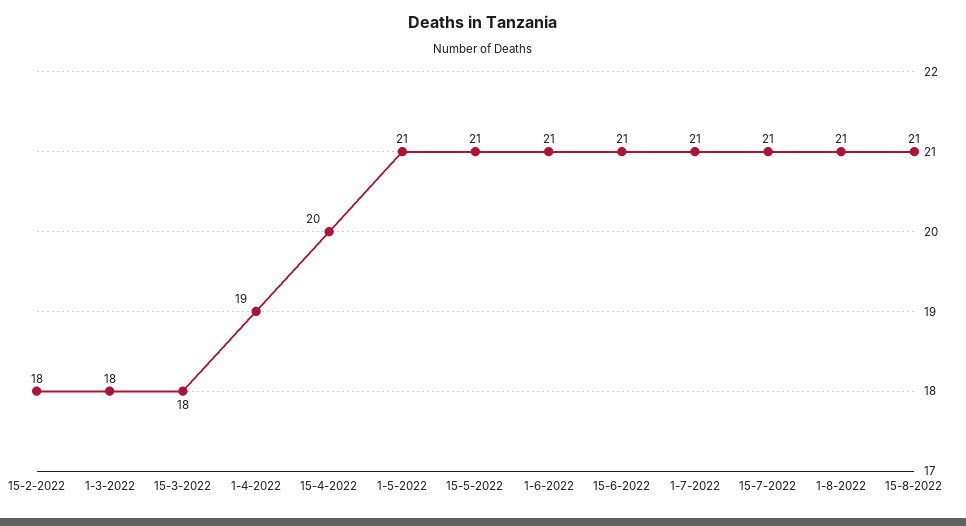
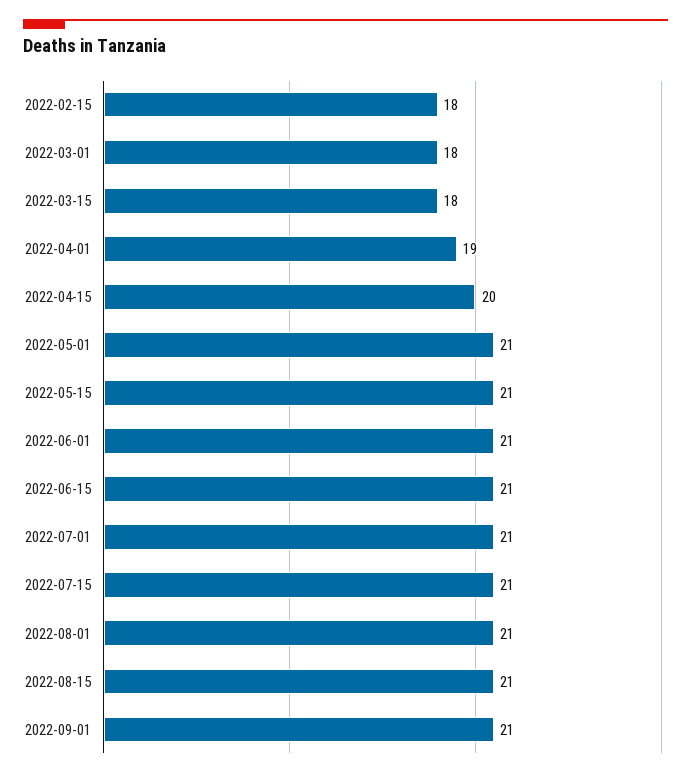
2022-09-01: none -> 21

